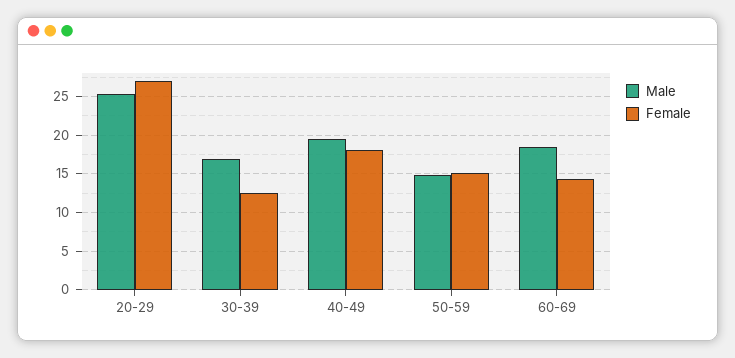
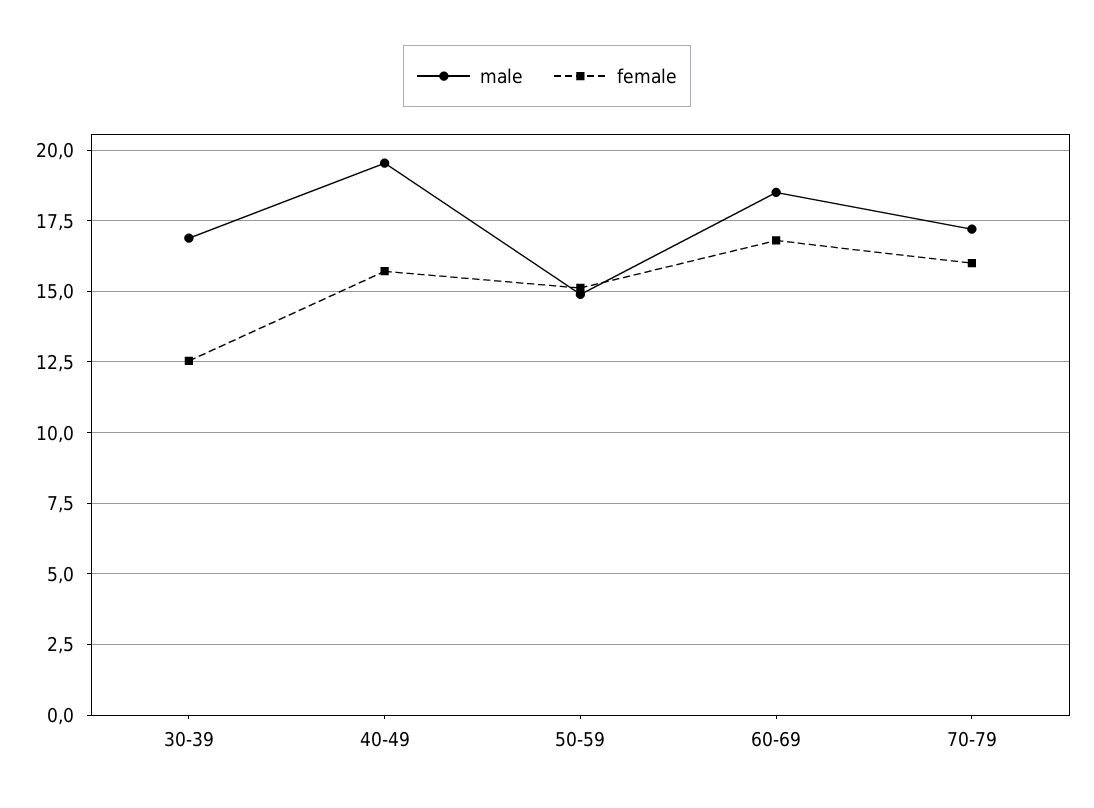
Male, 20-29: 25 -> none
Female, 20-29: 27 -> none
Female, 40-49: 18 -> 15.75
Female, 60-69: 14 -> 16.75
Male, 70-79: none -> 17.25
Female, 70-79: none -> 16

